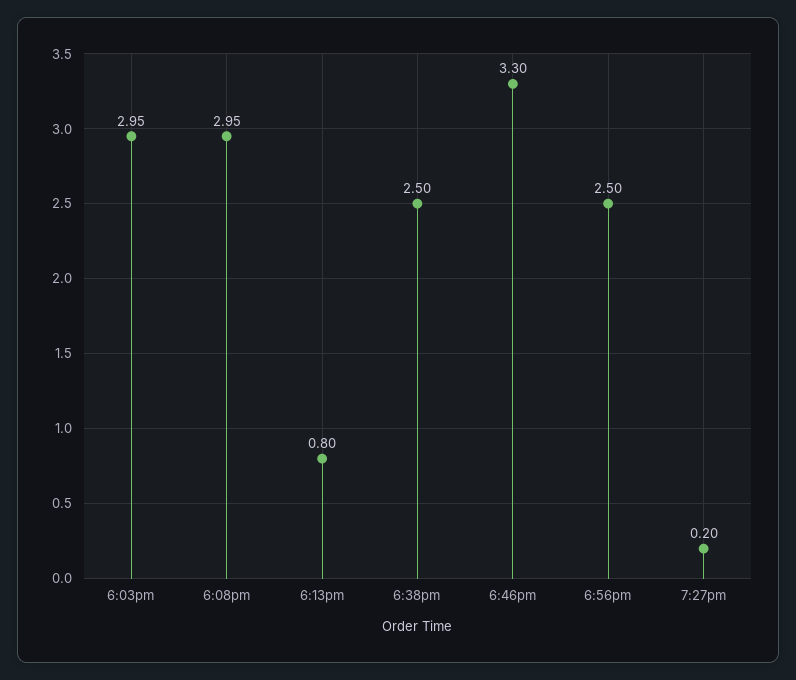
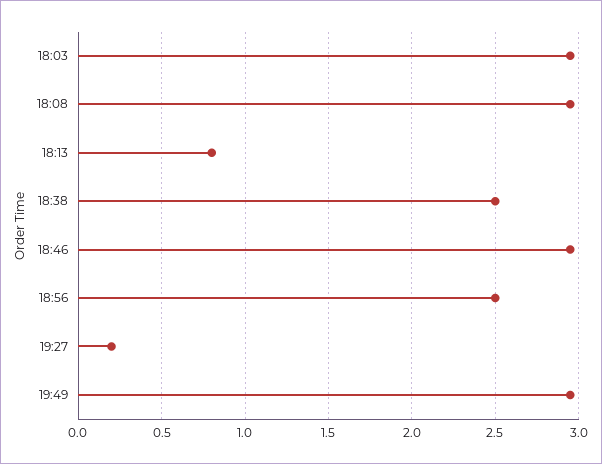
6:46pm: 3.3 -> 2.95
19:49: none -> 2.95

